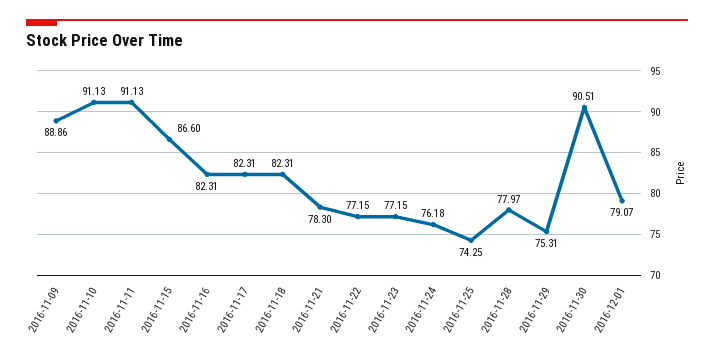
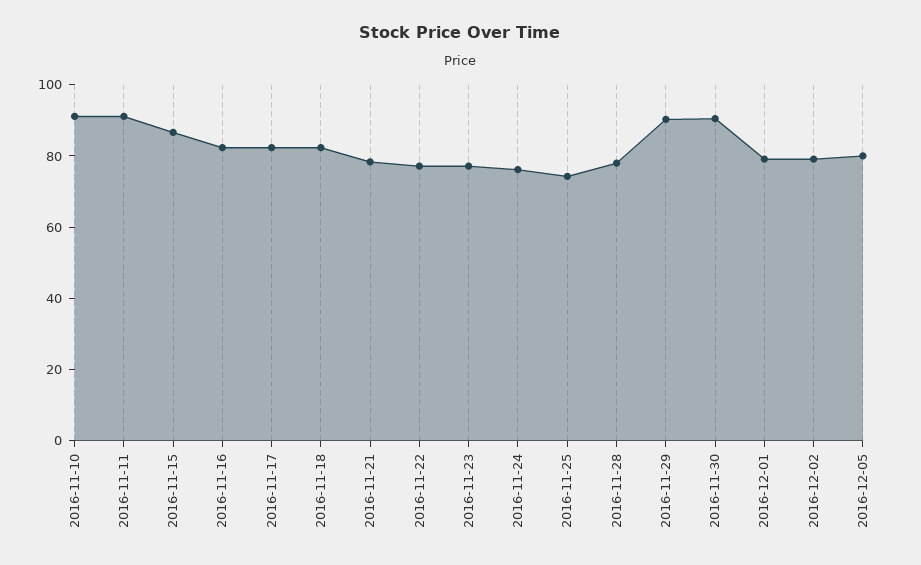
2016-11-09: 88.86 -> none
2016-11-29: 75.31 -> 90
2016-12-02: none -> 80
2016-12-05: none -> 80

